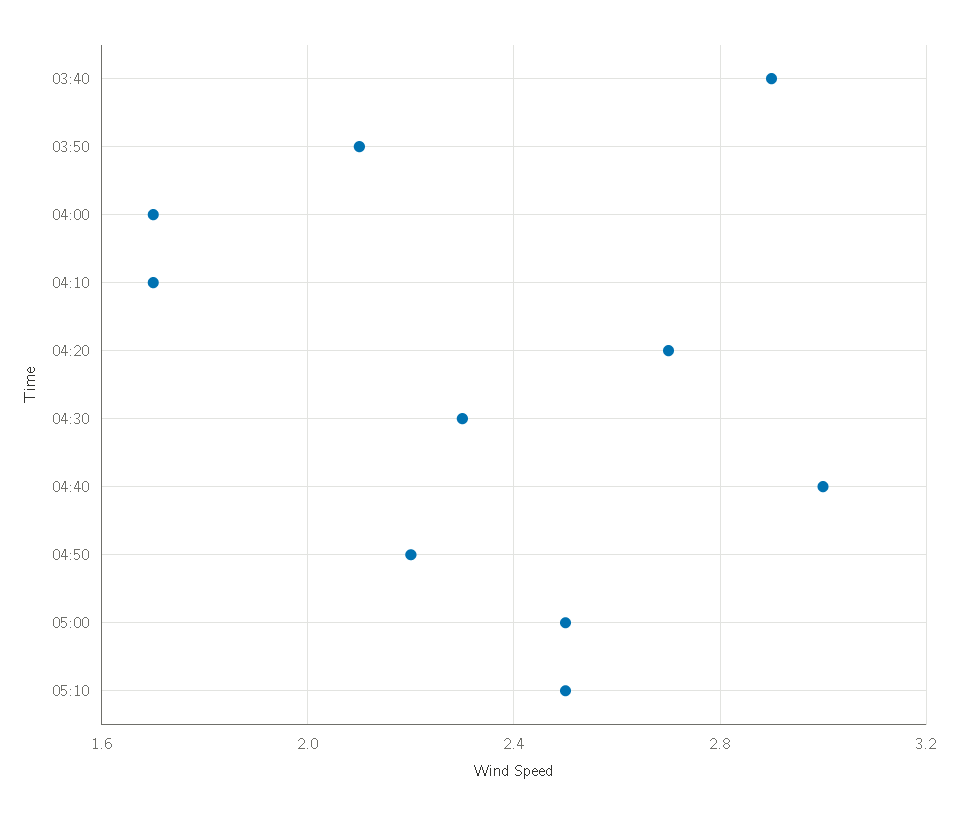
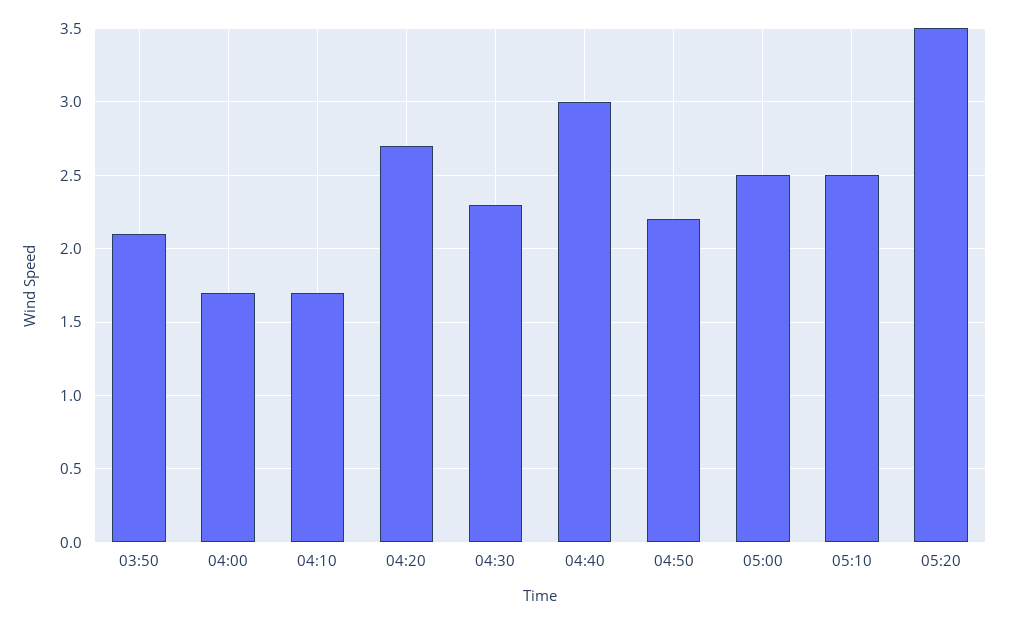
03:40: 2.9 -> none
05:20: none -> 3.5

